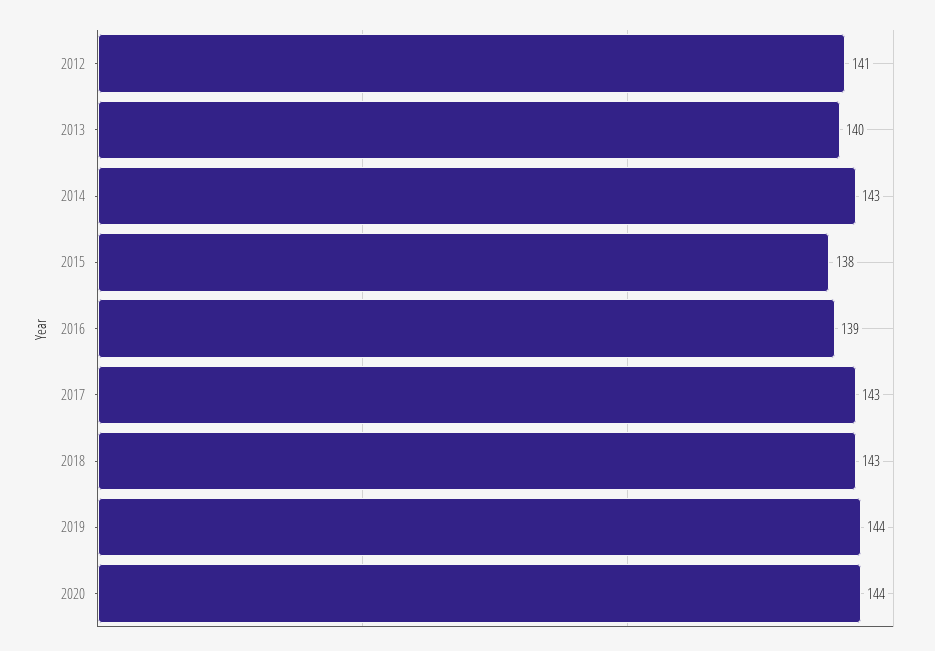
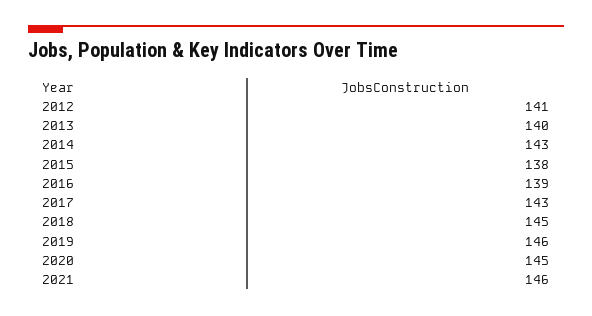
2018: 143 -> 145
2019: 144 -> 146
2020: 144 -> 145
2021: none -> 146

